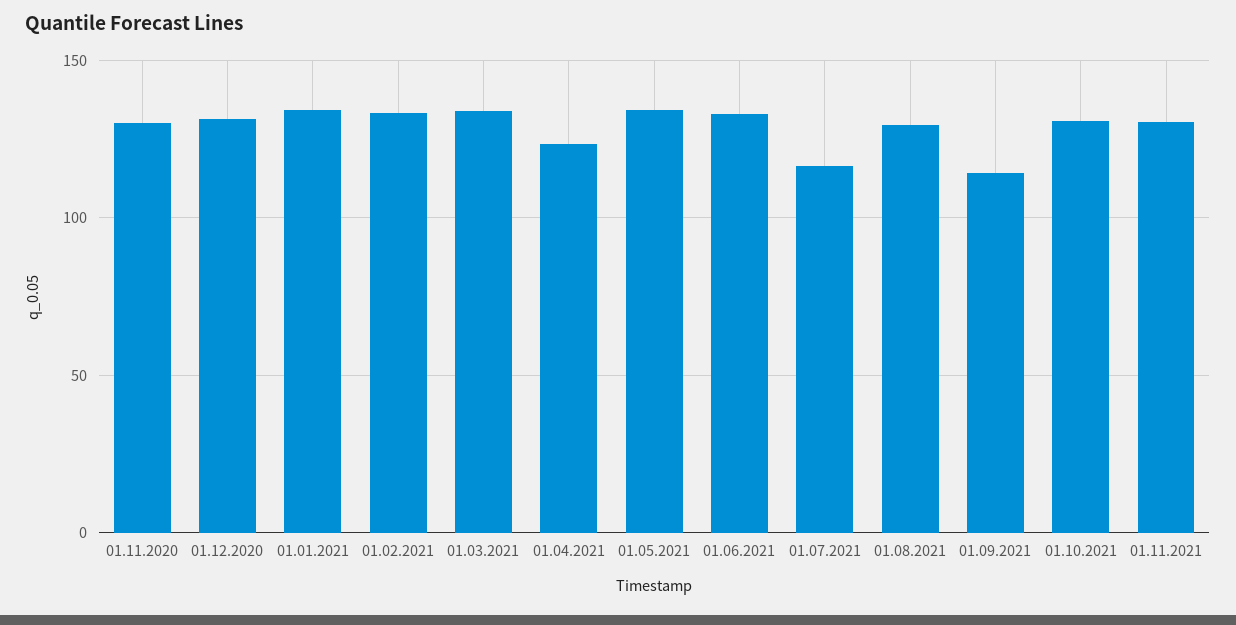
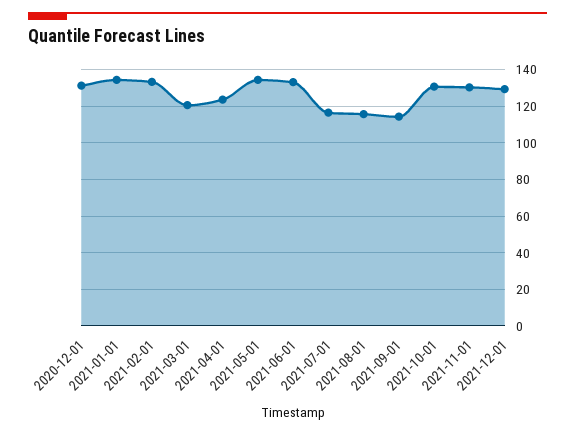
01.11.2020: 130 -> none
01.03.2021: 135 -> 120
01.08.2021: 130 -> 115
2021-12-01: none -> 130

